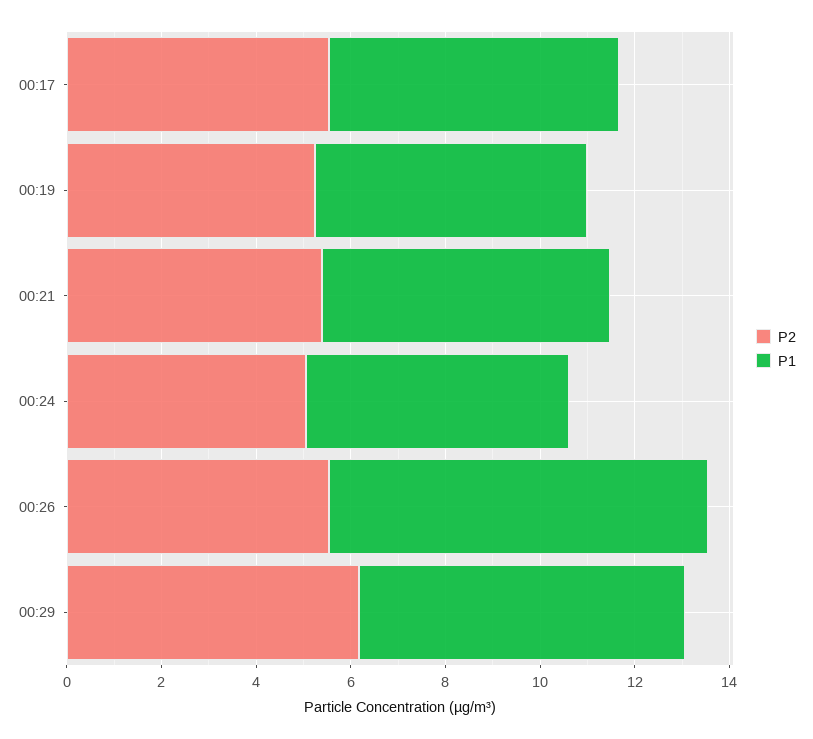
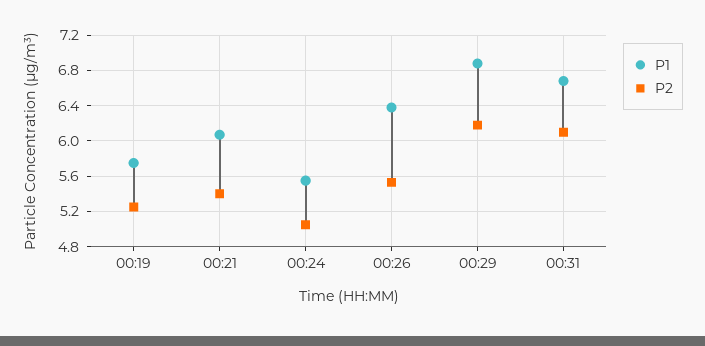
P2, 00:17: 5.5 -> none
P1, 00:17: 6 -> none
P1, 00:26: 8 -> 6.4
P1, 00:31: none -> 6.7
P2, 00:31: none -> 6.1

